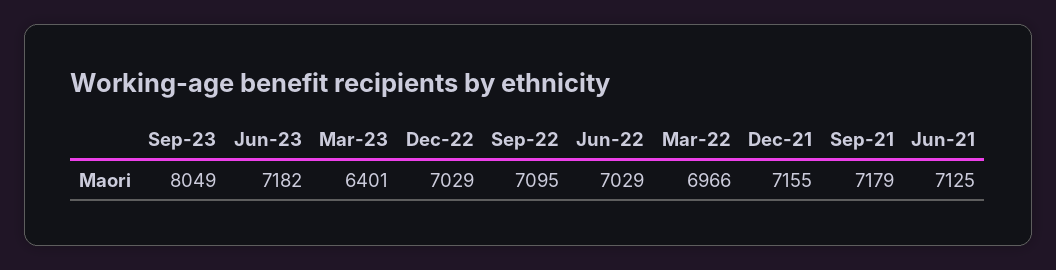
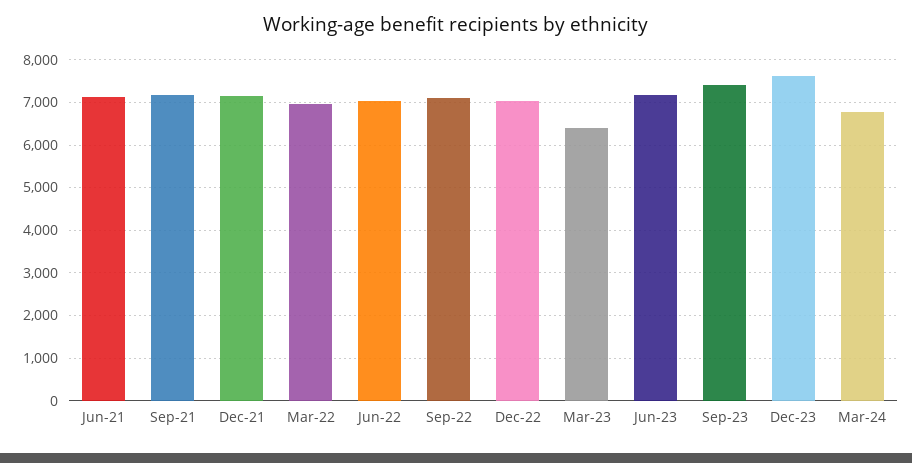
Sep-23: 8049 -> 7400
Dec-23: none -> 7600
Mar-24: none -> 6800

